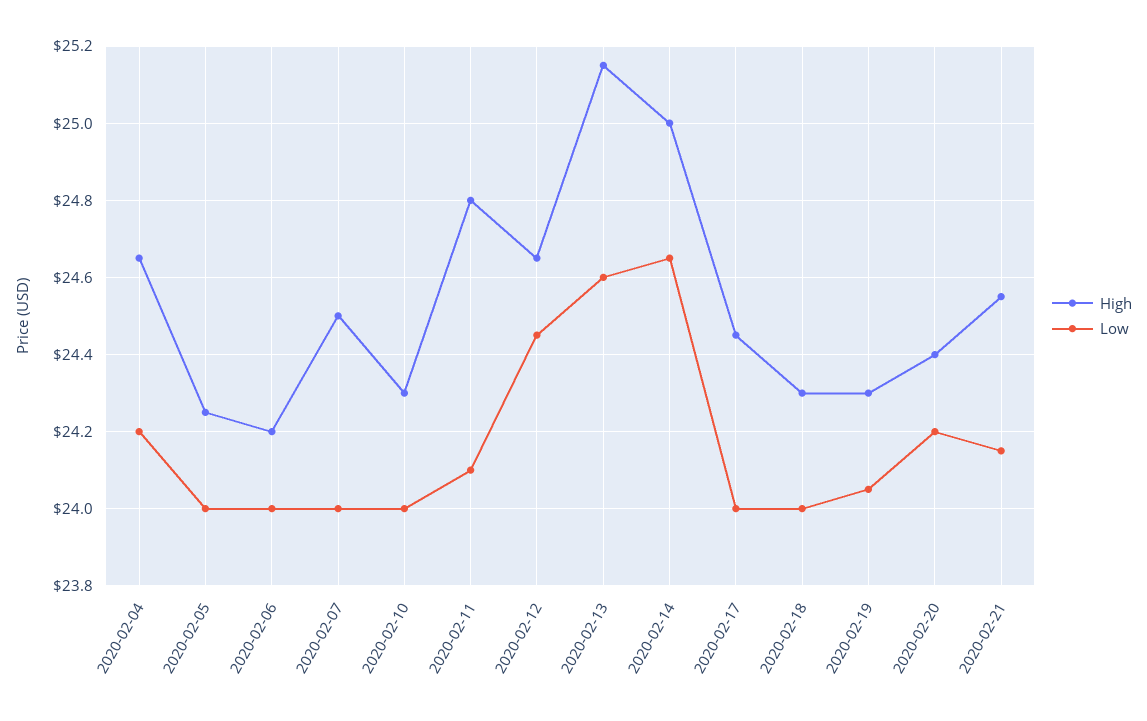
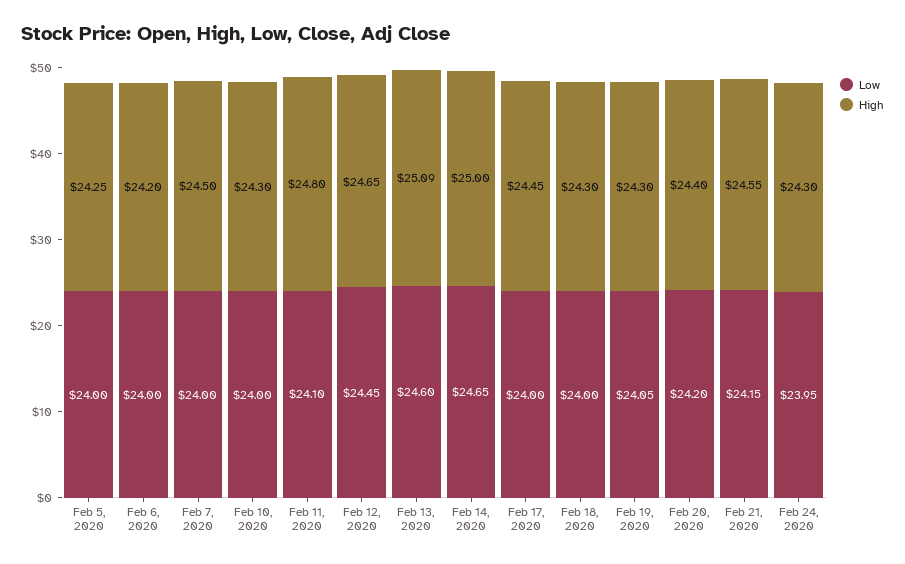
High, 2020-02-04: 24.65 -> none
Low, 2020-02-04: 24.2 -> none
High, 2020-02-13: 25.15 -> 25.09
Low, Feb 24, 2020: none -> 23.95
High, Feb 24, 2020: none -> 24.3

